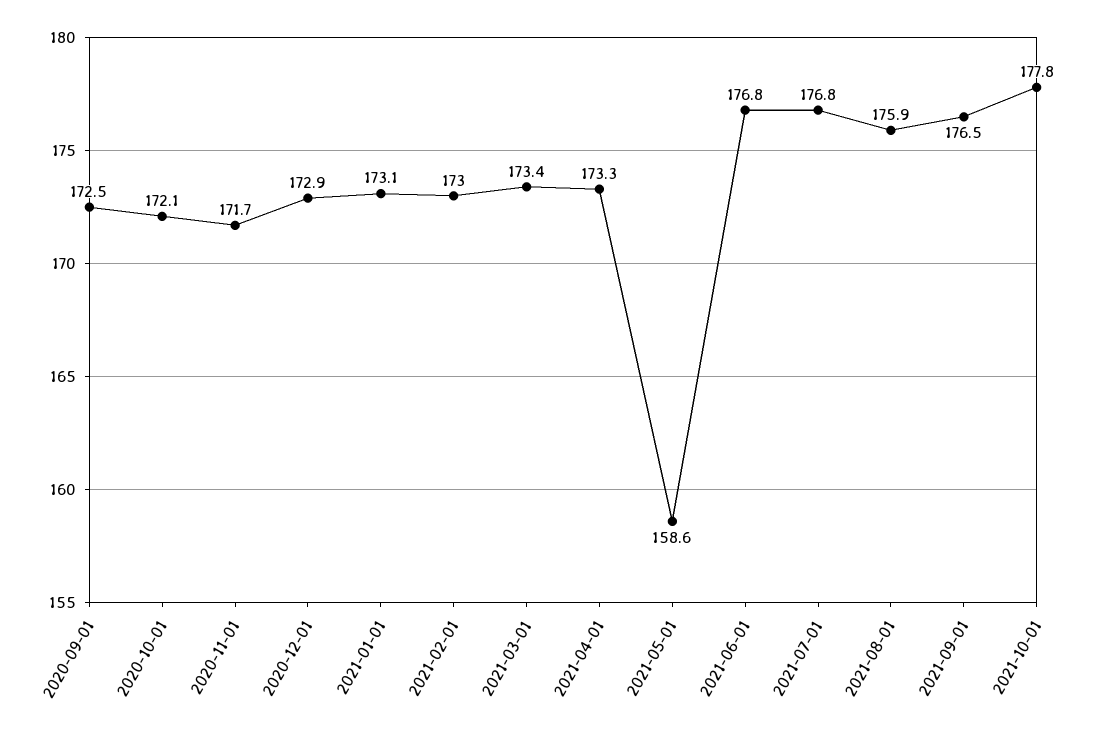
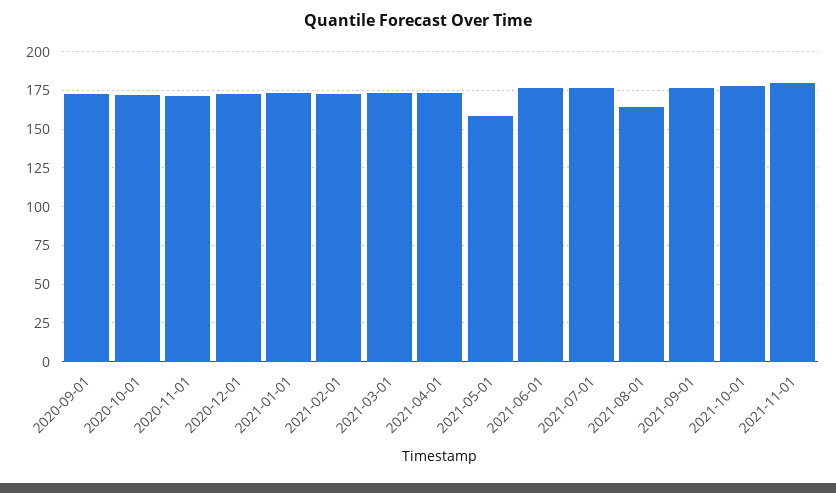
2021-08-01: 175.9 -> 165
2021-11-01: none -> 180

